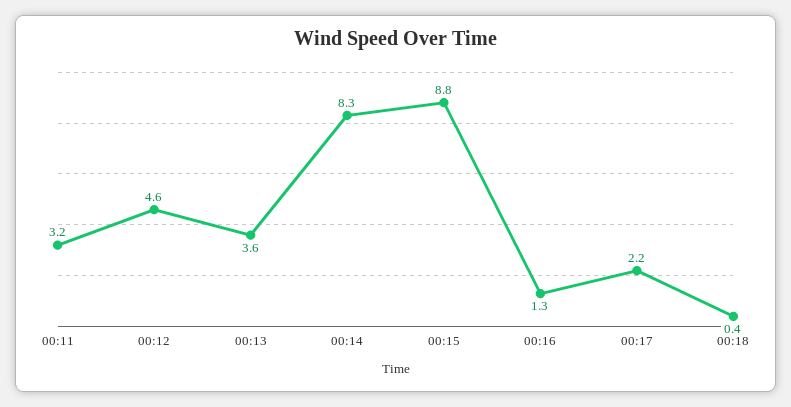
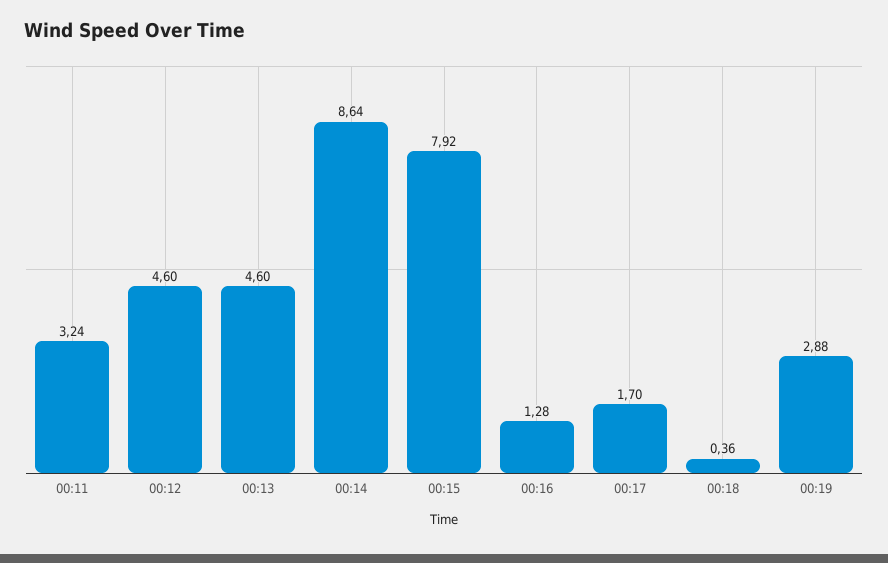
00:13: 3.6 -> 4.6
00:14: 8.3 -> 8.64
00:15: 8.8 -> 7.92
00:17: 2.2 -> 1.7
00:19: none -> 2.88

